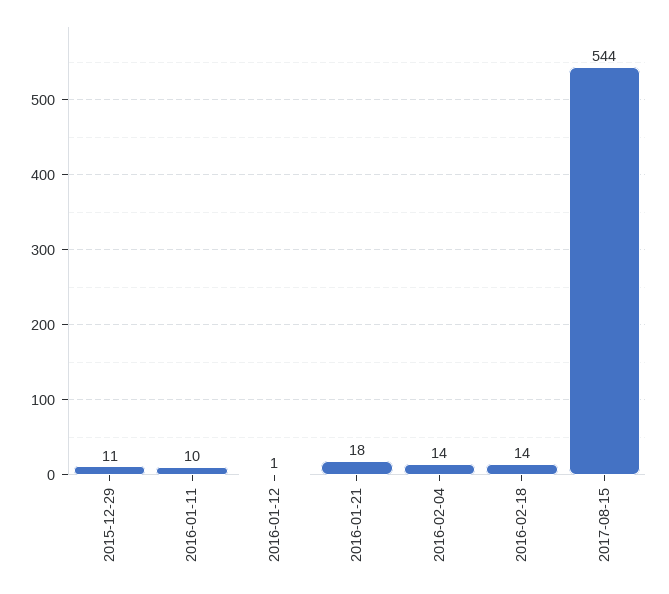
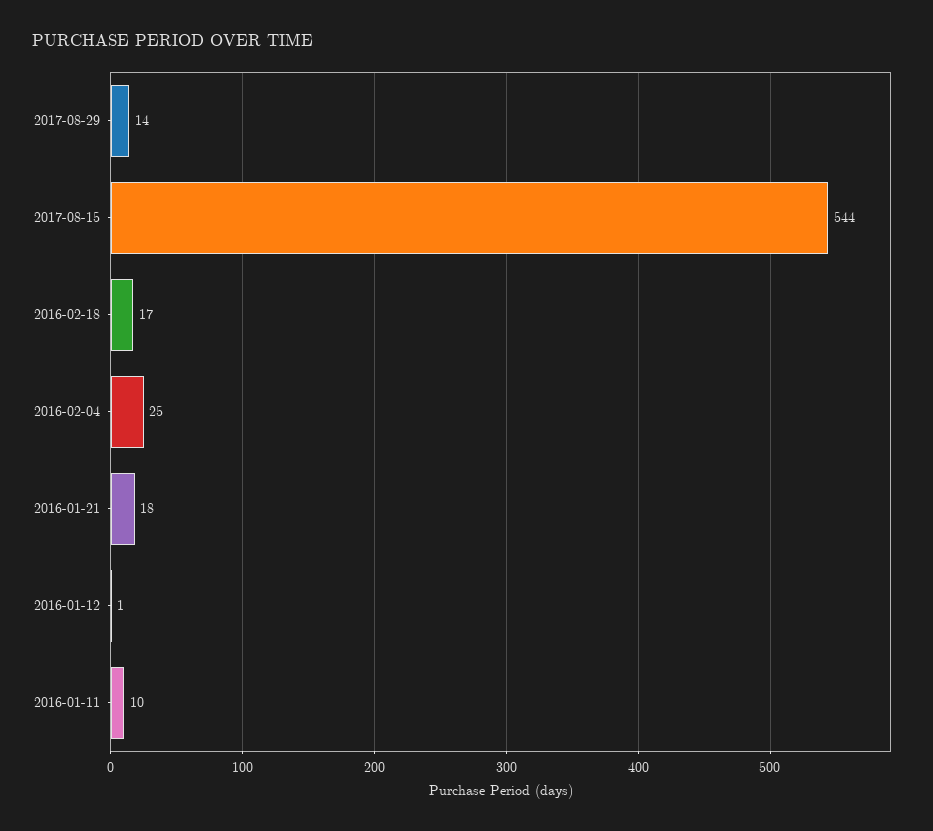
2015-12-29: 11 -> none
2016-02-04: 14 -> 25
2016-02-18: 14 -> 17
2017-08-29: none -> 14

